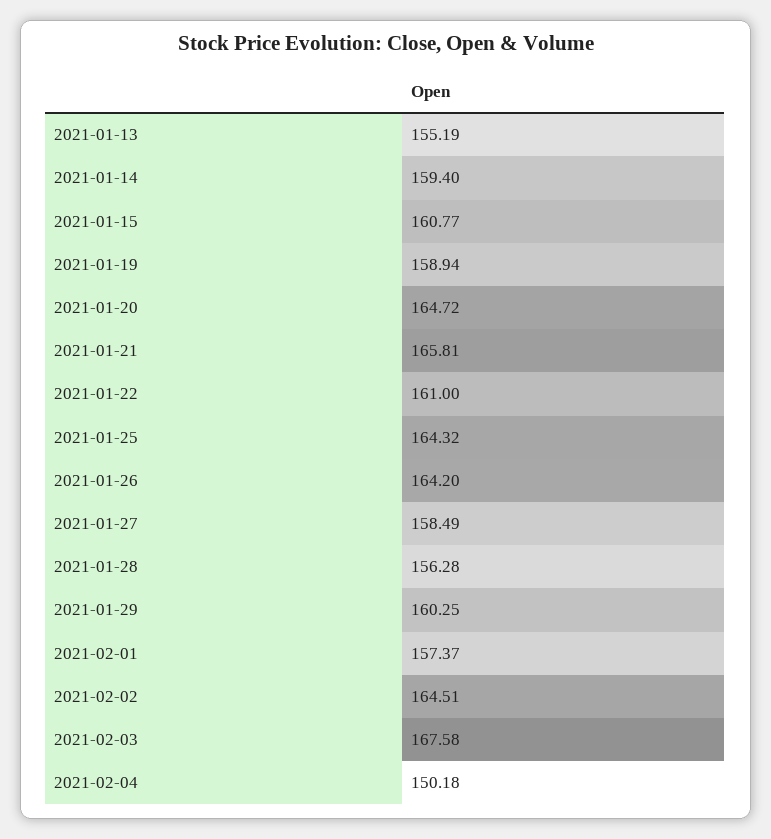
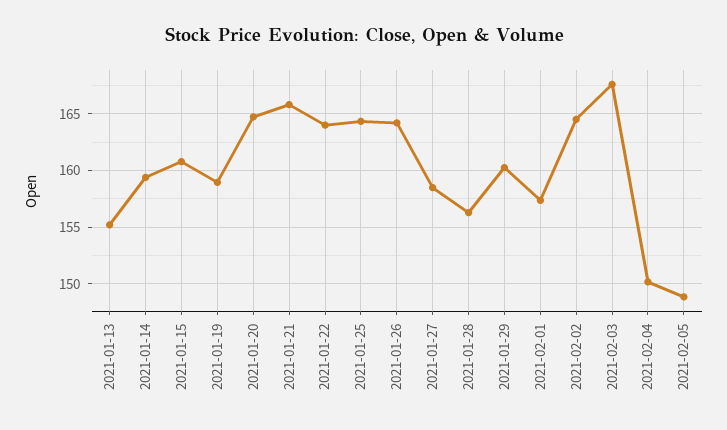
2021-01-22: 161 -> 164
2021-02-05: none -> 149

